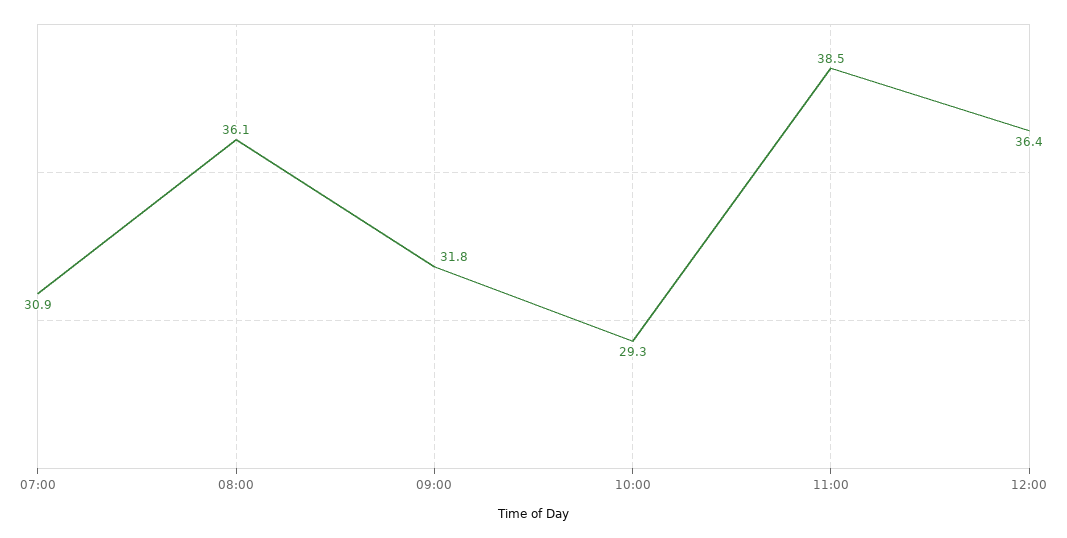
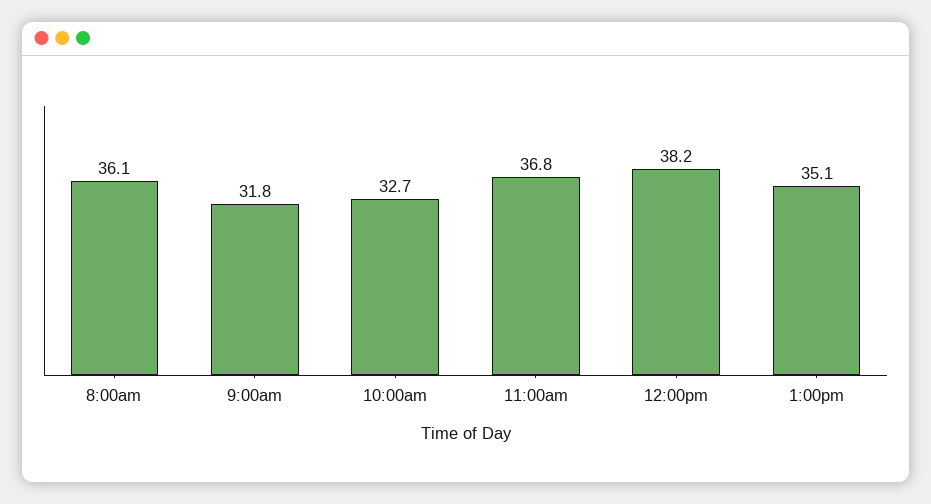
07:00: 30.9 -> none
10:00: 29.3 -> 32.7
11:00: 38.5 -> 36.8
12:00: 36.4 -> 38.2
1:00pm: none -> 35.1

